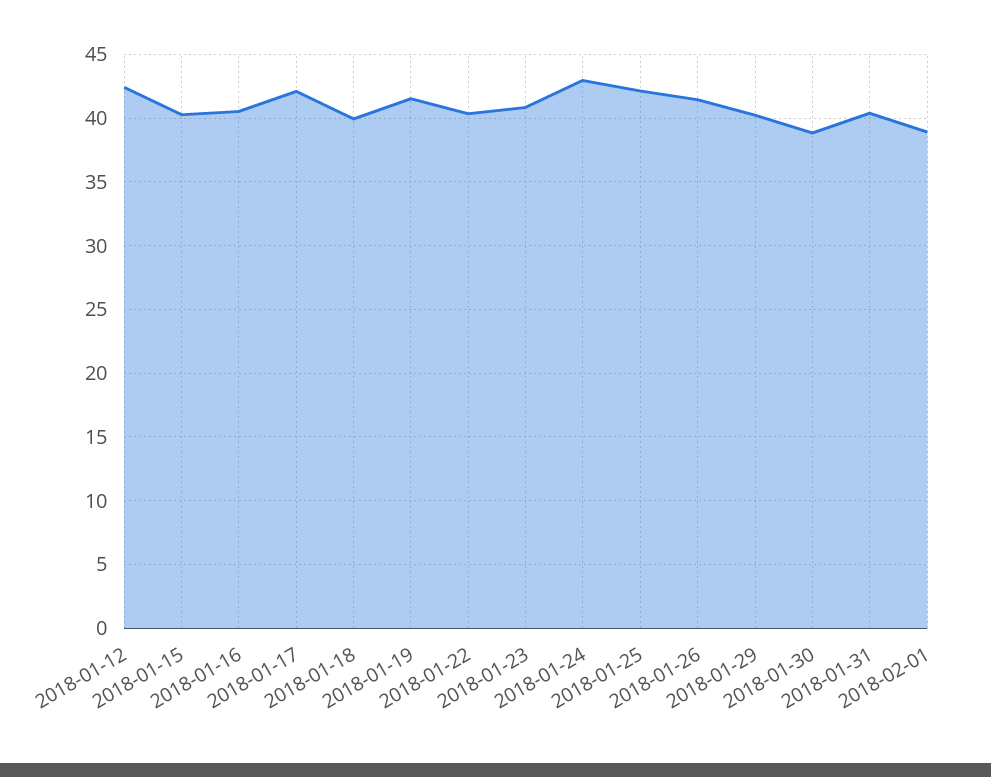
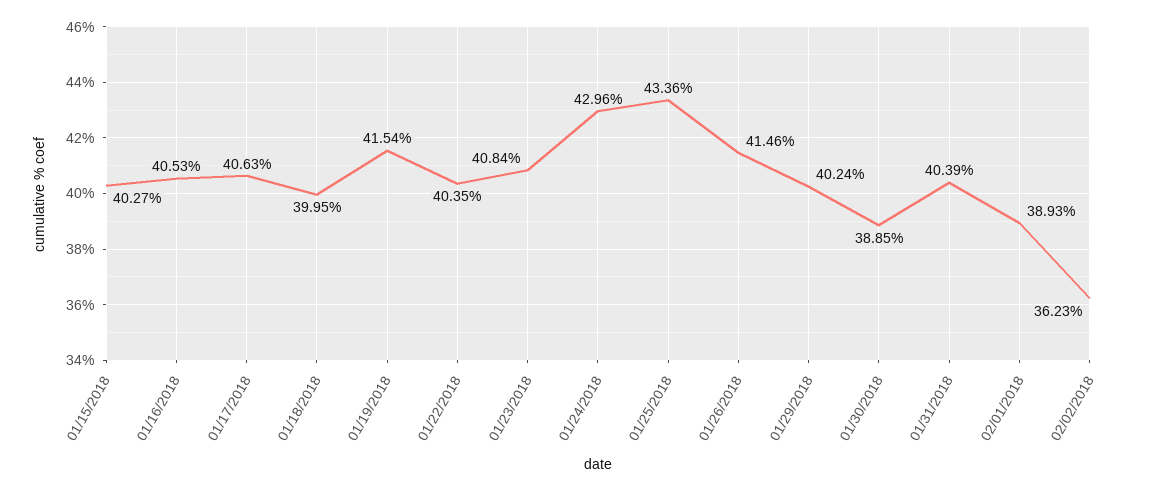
2018-01-12: 42.5 -> none
2018-01-17: 42 -> 40.63
2018-01-25: 42 -> 43.36
02/02/2018: none -> 36.23

